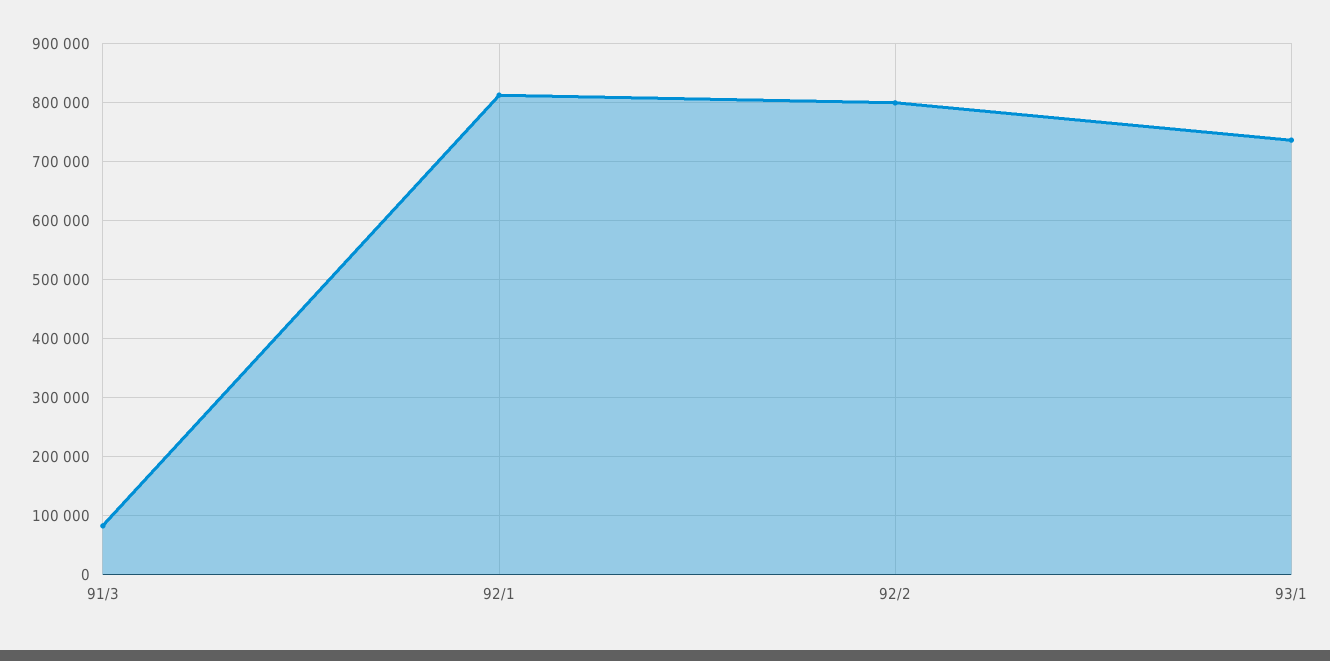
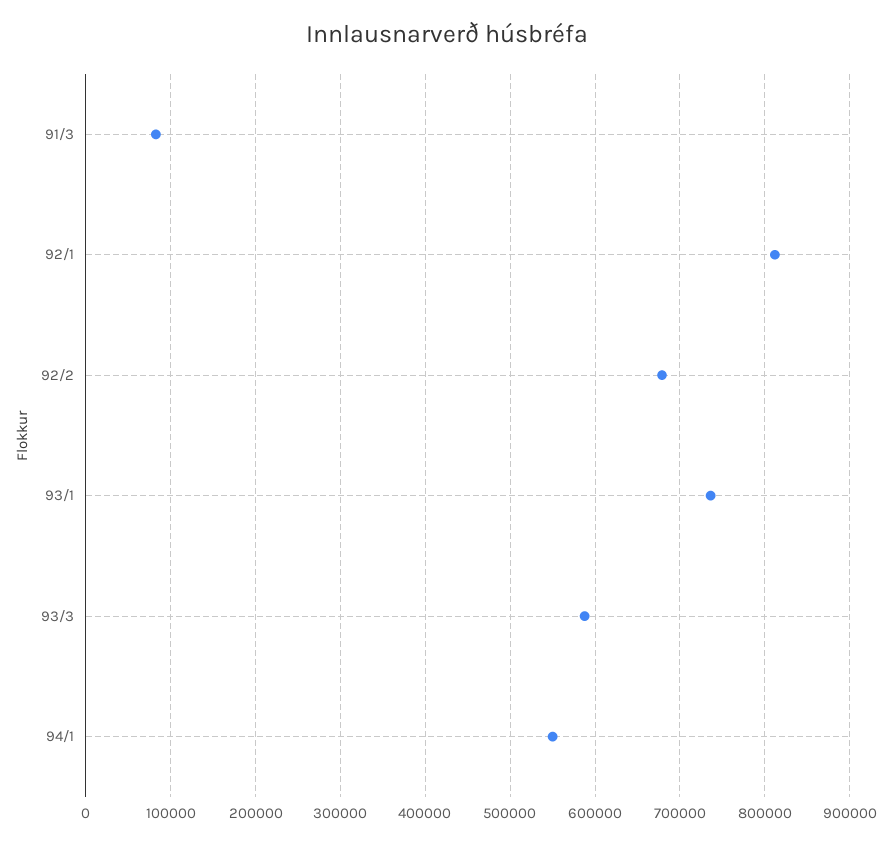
92/2: 800000 -> 680000
93/3: none -> 590000
94/1: none -> 550000

